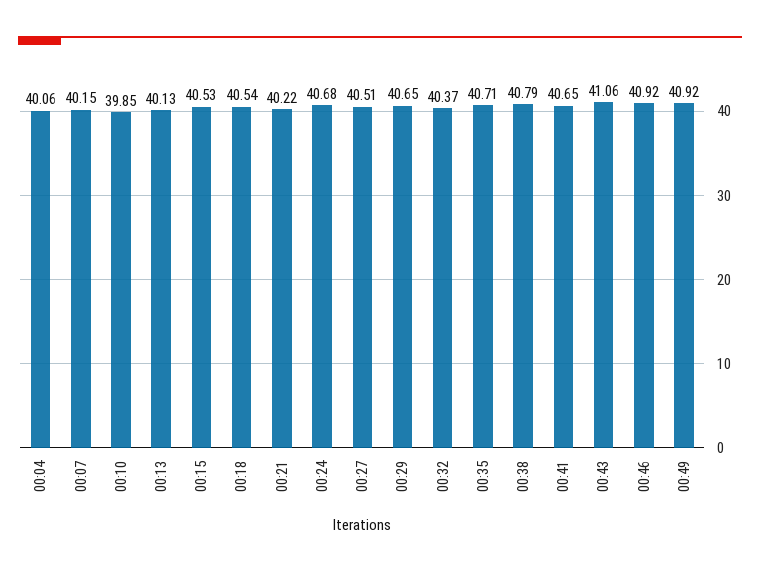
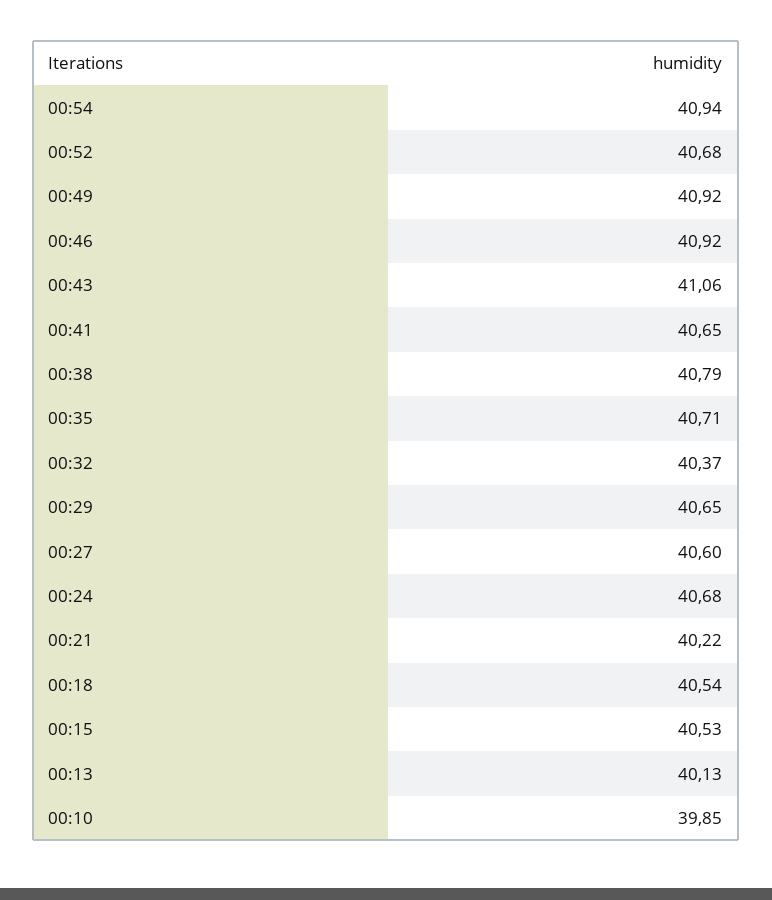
00:04: 40.06 -> none
00:07: 40.15 -> none
00:27: 40.51 -> 40.6
00:54: none -> 40.94
00:52: none -> 40.68

